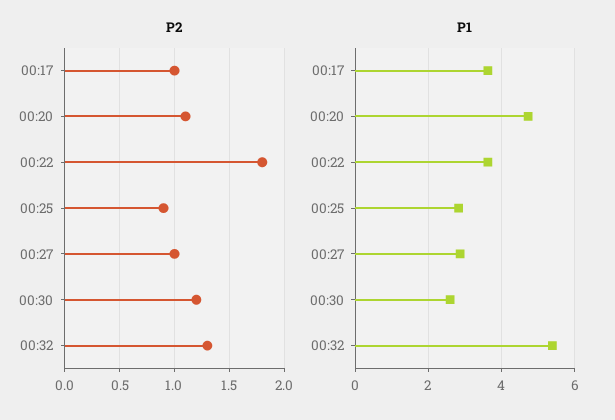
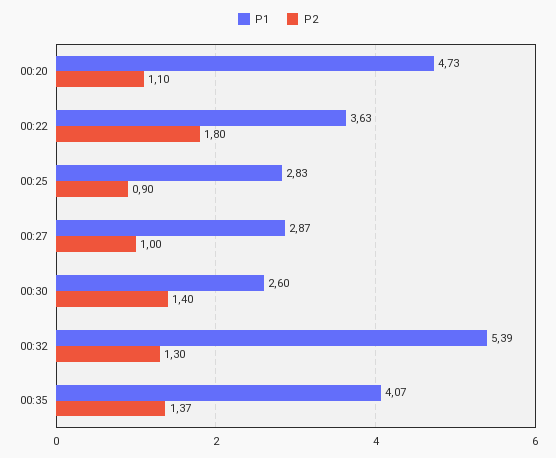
P2, 00:17: 1 -> none
P2, 00:30: 1.2 -> 1.4
P1, 00:17: 3.6 -> none
P1, 00:35: none -> 4.07
P2, 00:35: none -> 1.37

